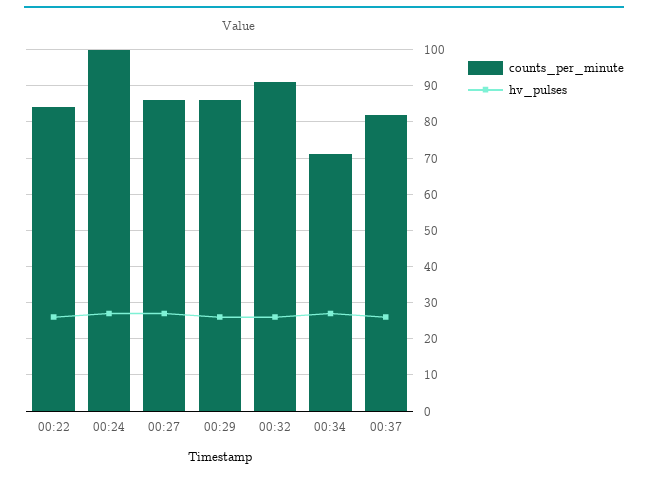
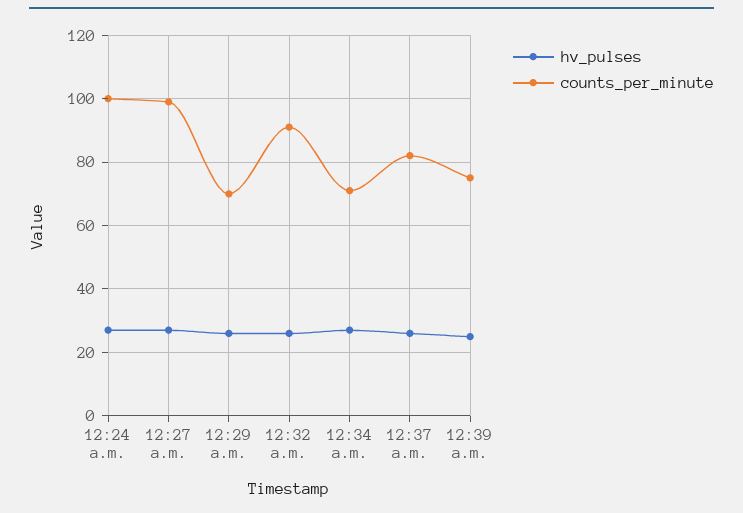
counts_per_minute, 00:22: 85 -> none
hv_pulses, 00:22: 25 -> none
counts_per_minute, 00:27: 85 -> 100
counts_per_minute, 00:29: 85 -> 70
hv_pulses, 12:39 a.m.: none -> 25
counts_per_minute, 12:39 a.m.: none -> 75

